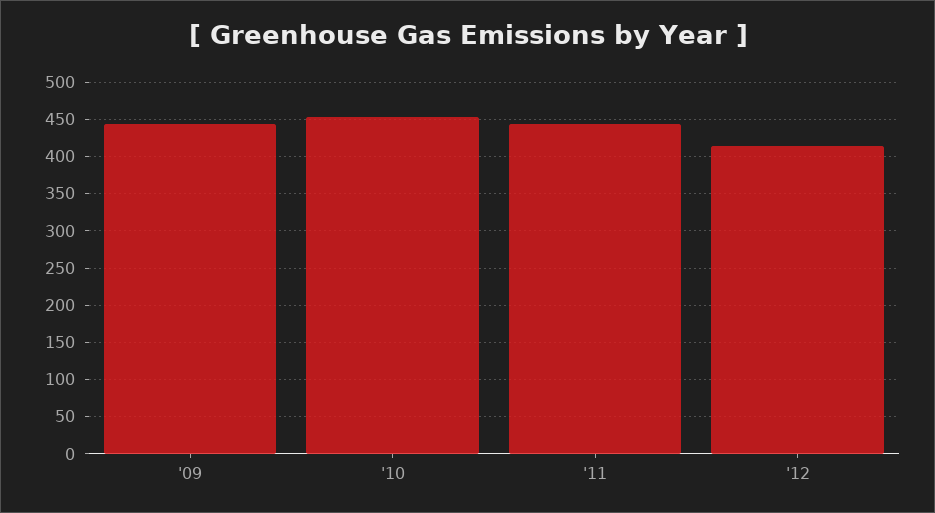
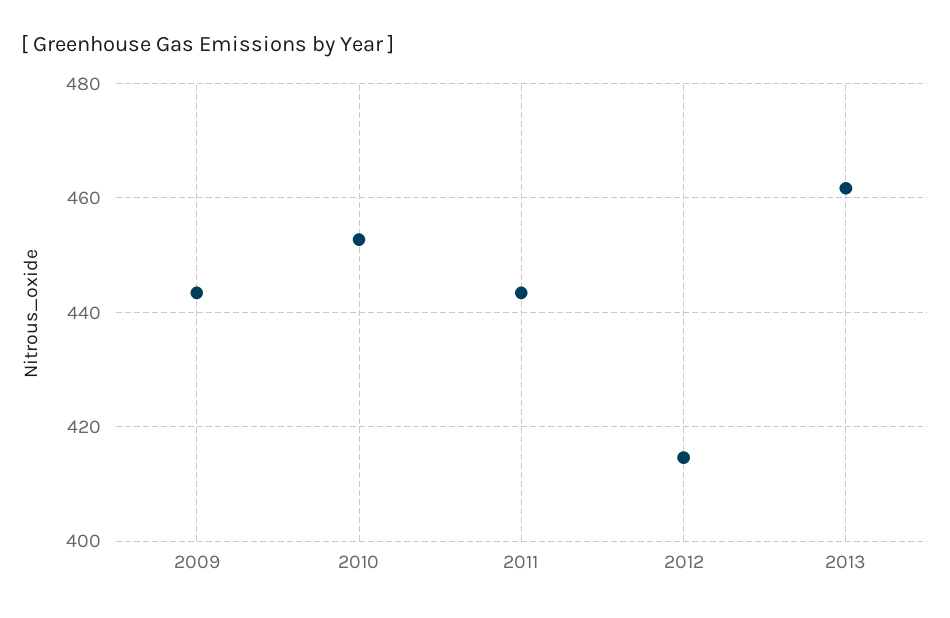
2013: none -> 462

